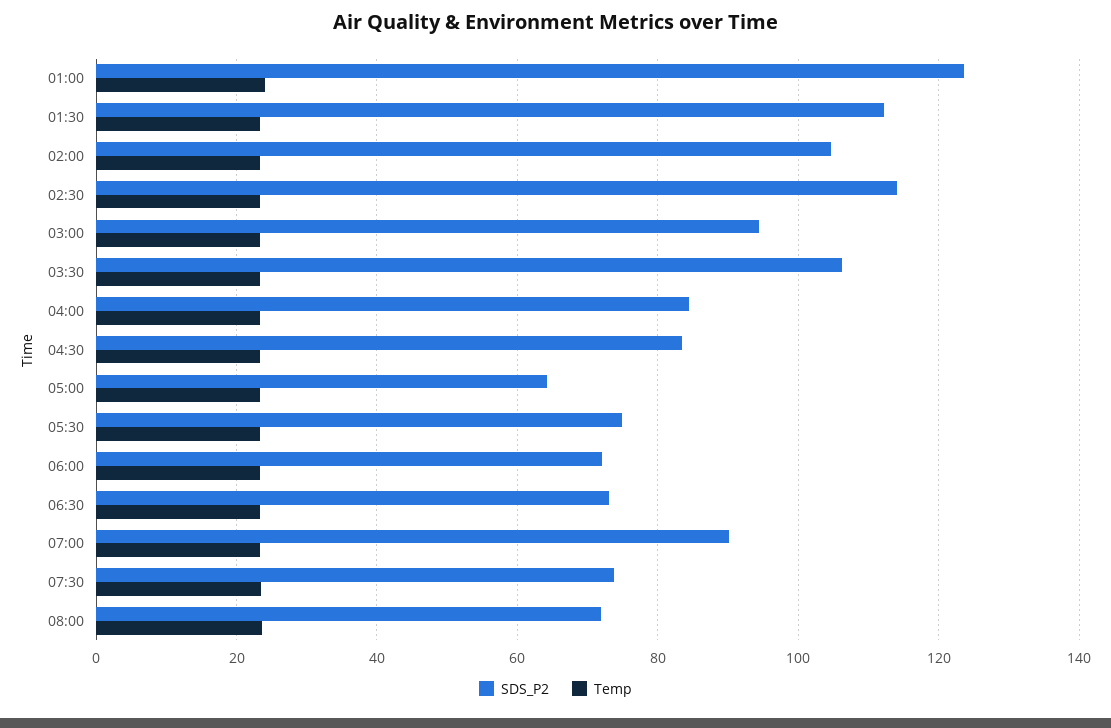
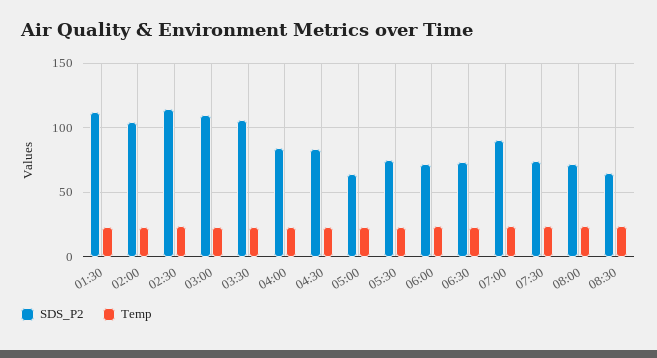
SDS_P2, 01:00: 124 -> none
Temp, 01:00: 24 -> none
SDS_P2, 03:00: 94 -> 110
SDS_P2, 08:30: none -> 65
Temp, 08:30: none -> 25

